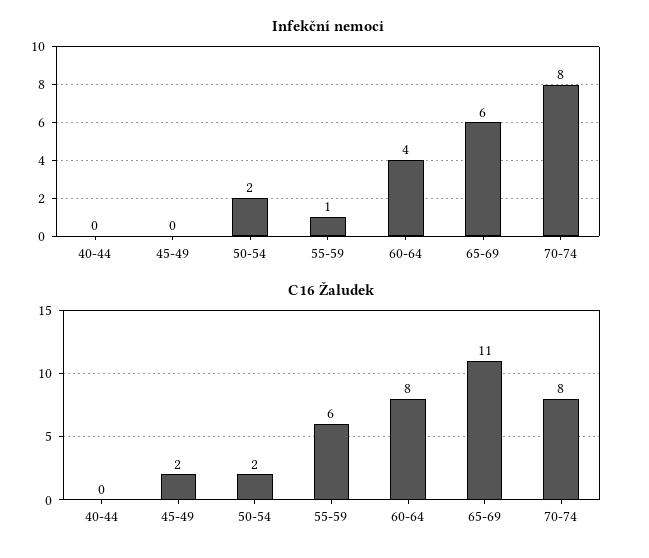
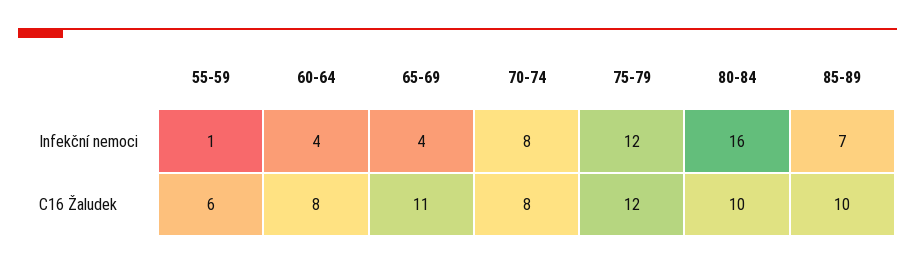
Infekční nemoci, 40-44: 0 -> none
Infekční nemoci, 45-49: 0 -> none
Infekční nemoci, 50-54: 2 -> none
Infekční nemoci, 65-69: 6 -> 4
C16 Žaludek, 40-44: 0 -> none
C16 Žaludek, 45-49: 2 -> none
C16 Žaludek, 50-54: 2 -> none
Infekční nemoci, 75-79: none -> 12
Infekční nemoci, 80-84: none -> 16
Infekční nemoci, 85-89: none -> 7
C16 Žaludek, 75-79: none -> 12
C16 Žaludek, 80-84: none -> 10
C16 Žaludek, 85-89: none -> 10

